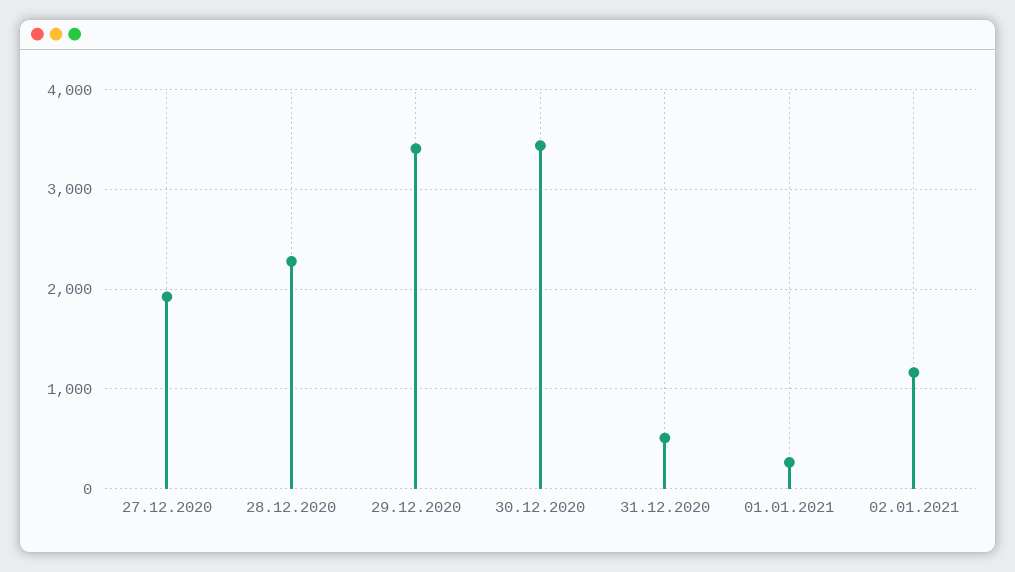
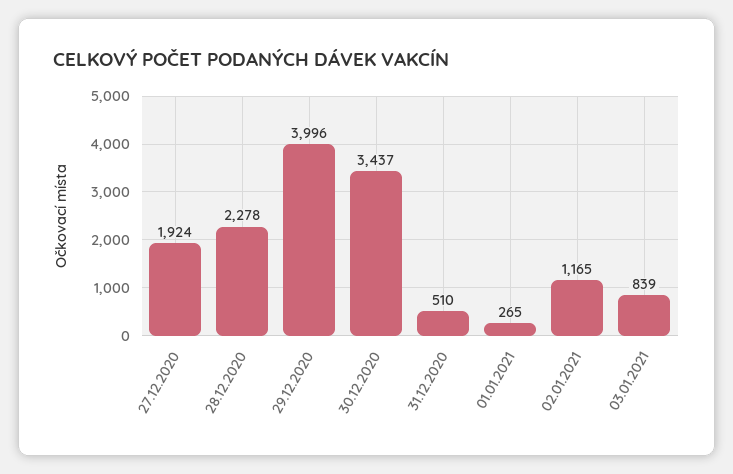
29.12.2020: 3400 -> 3996
03.01.2021: none -> 839

